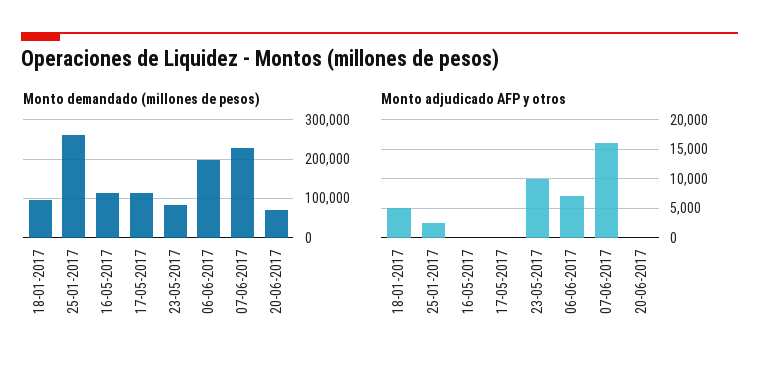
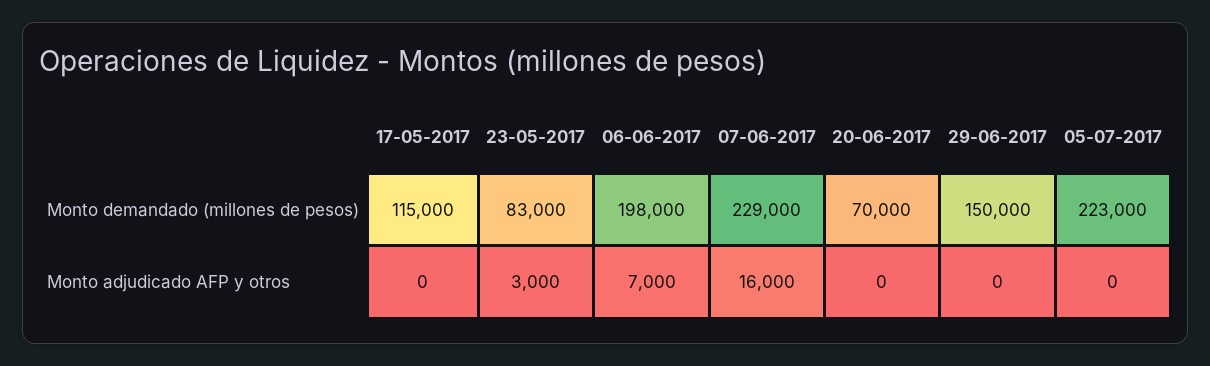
Monto demandado (millones de pesos), 18-01-2017: 100000 -> none
Monto demandado (millones de pesos), 25-01-2017: 260000 -> none
Monto demandado (millones de pesos), 16-05-2017: 120000 -> none
Monto adjudicado AFP y otros, 18-01-2017: 5000 -> none
Monto adjudicado AFP y otros, 25-01-2017: 2500 -> none
Monto adjudicado AFP y otros, 16-05-2017: 0 -> none
Monto adjudicado AFP y otros, 23-05-2017: 10000 -> 3000
Monto demandado (millones de pesos), 29-06-2017: none -> 150000
Monto demandado (millones de pesos), 05-07-2017: none -> 223000
Monto adjudicado AFP y otros, 29-06-2017: none -> 0
Monto adjudicado AFP y otros, 05-07-2017: none -> 0

